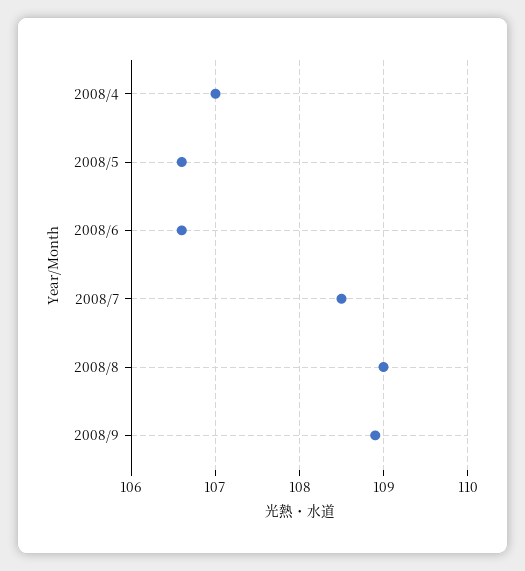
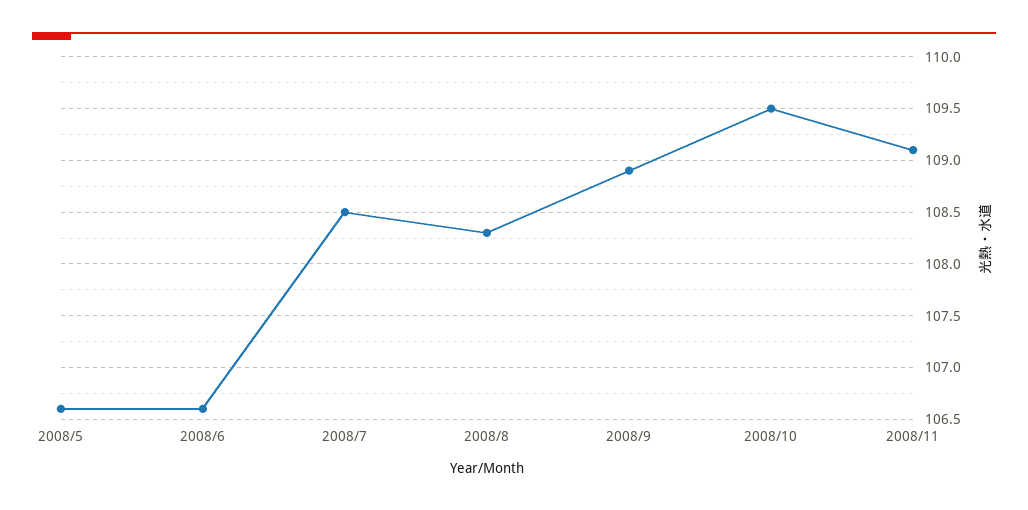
2008/4: 107 -> none
2008/8: 109 -> 108.3
2008/10: none -> 109.5
2008/11: none -> 109.1

